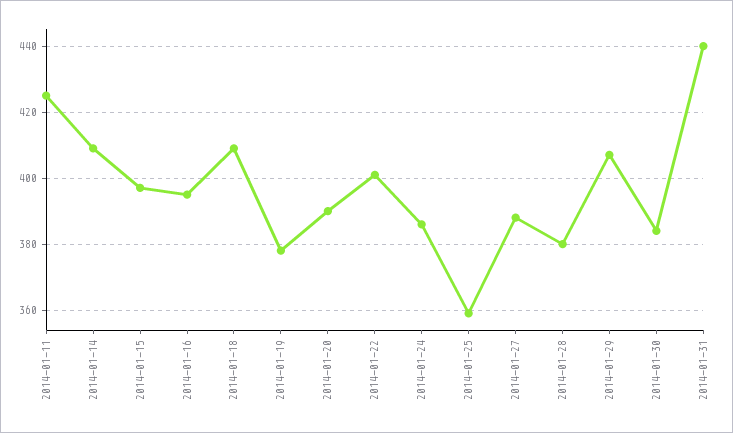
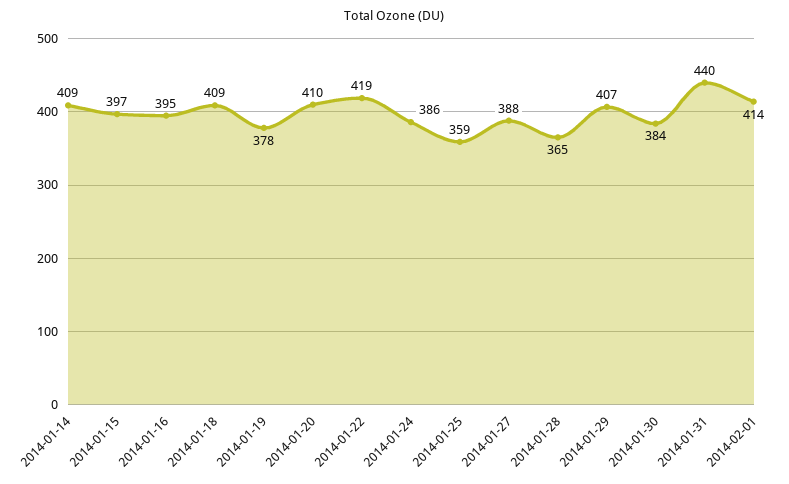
2014-01-11: 425 -> none
2014-01-20: 390 -> 410
2014-01-22: 400 -> 419
2014-01-28: 380 -> 365
2014-02-01: none -> 414

